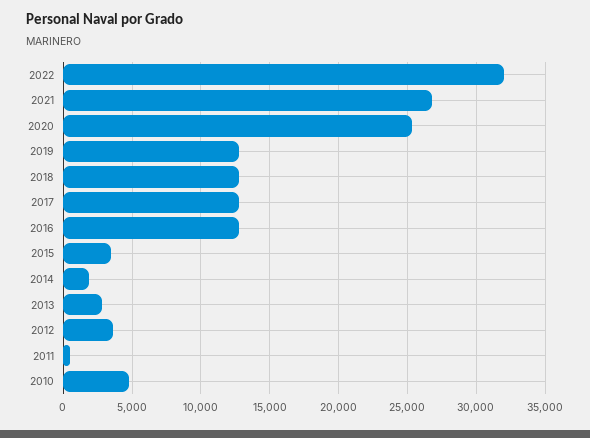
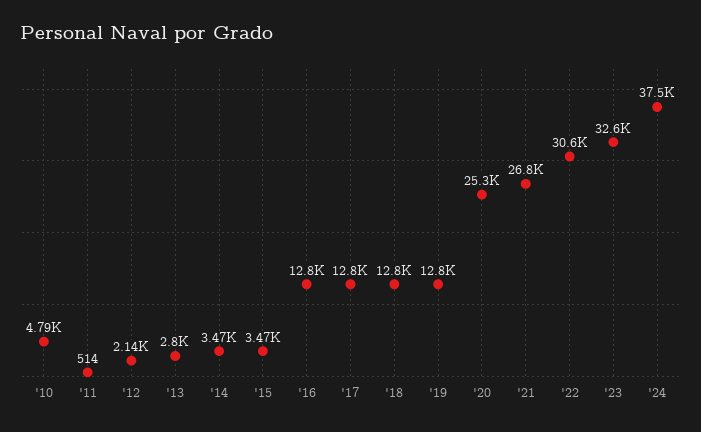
2022: 32000 -> 30600
2014: 2000 -> 3470
2012: 3500 -> 2140
'23: none -> 32600
'24: none -> 37500

